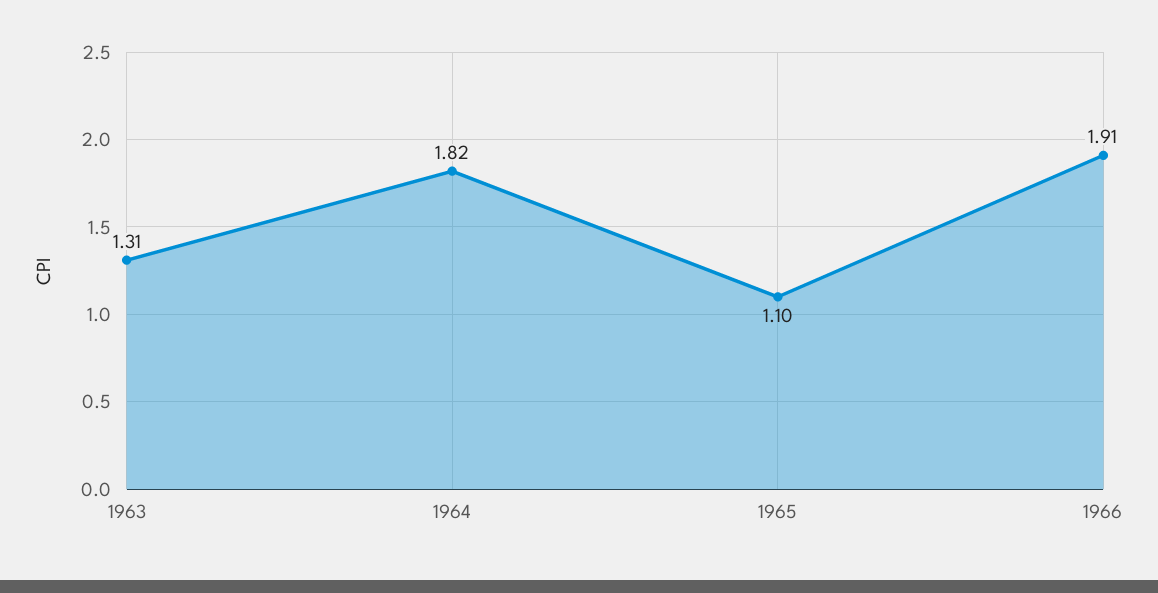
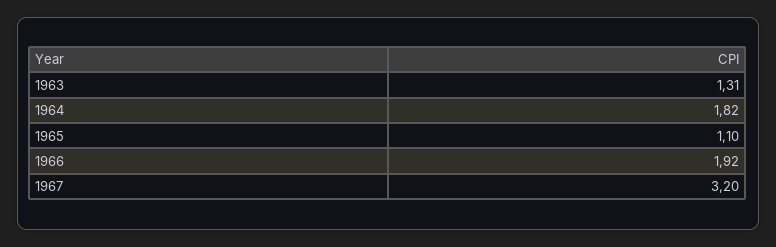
1966: 1.91 -> 1.92
1967: none -> 3.2

